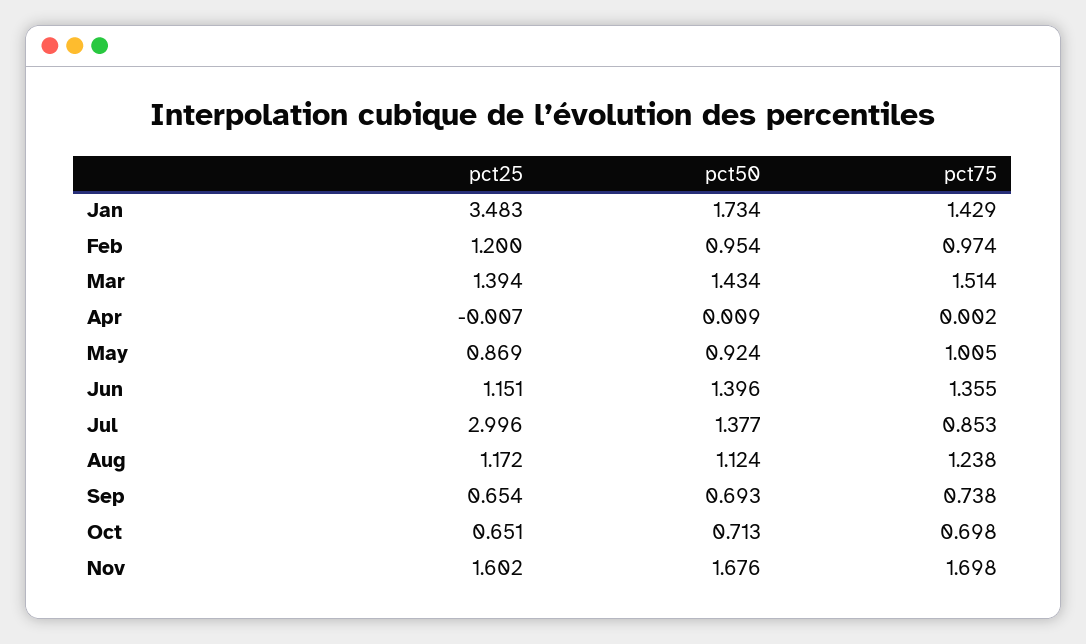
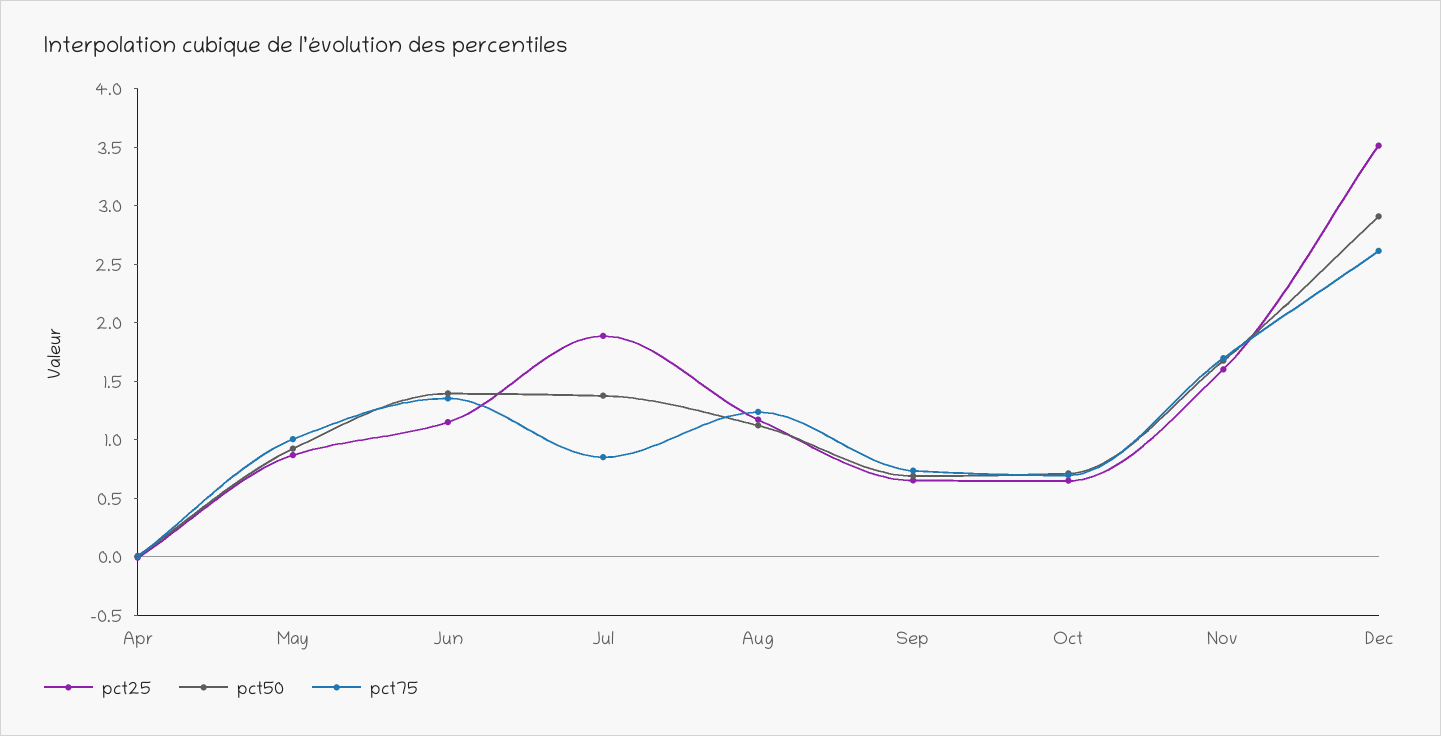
pct25, Jan: 3.483 -> none
pct50, Jan: 1.734 -> none
pct75, Jan: 1.429 -> none
pct25, Feb: 1.2 -> none
pct50, Feb: 0.954 -> none
pct75, Feb: 0.974 -> none
pct25, Mar: 1.394 -> none
pct50, Mar: 1.434 -> none
pct75, Mar: 1.514 -> none
pct25, Jul: 2.996 -> 1.9
pct25, Dec: none -> 3.5
pct50, Dec: none -> 2.9
pct75, Dec: none -> 2.6

